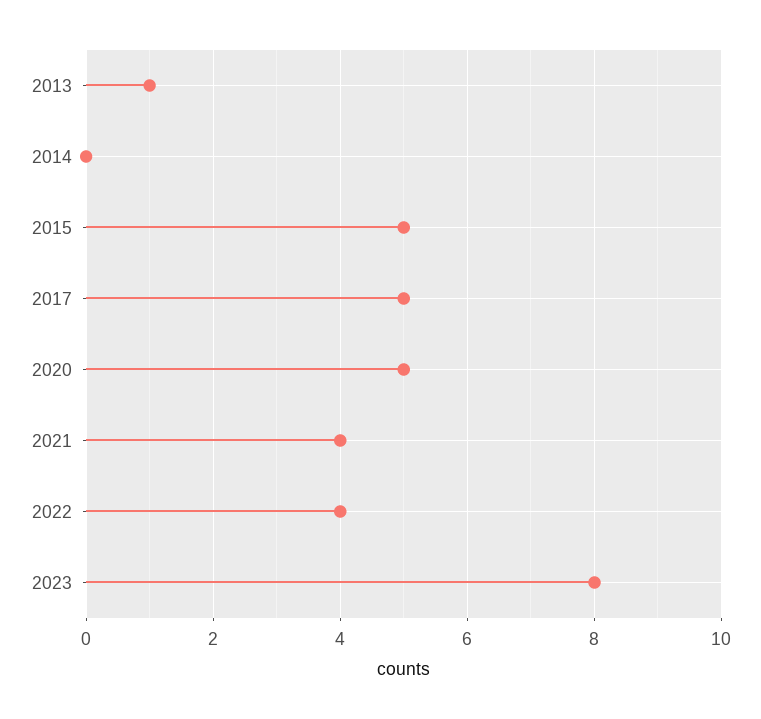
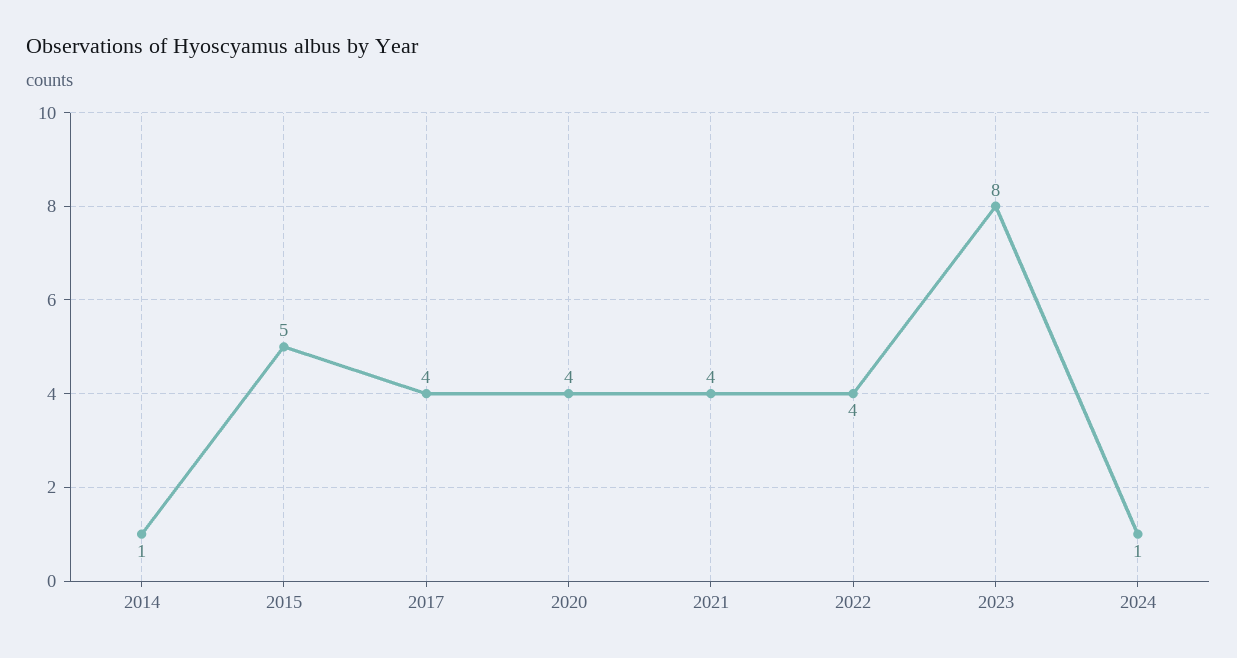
2013: 1 -> none
2014: 0 -> 1
2017: 5 -> 4
2020: 5 -> 4
2024: none -> 1

